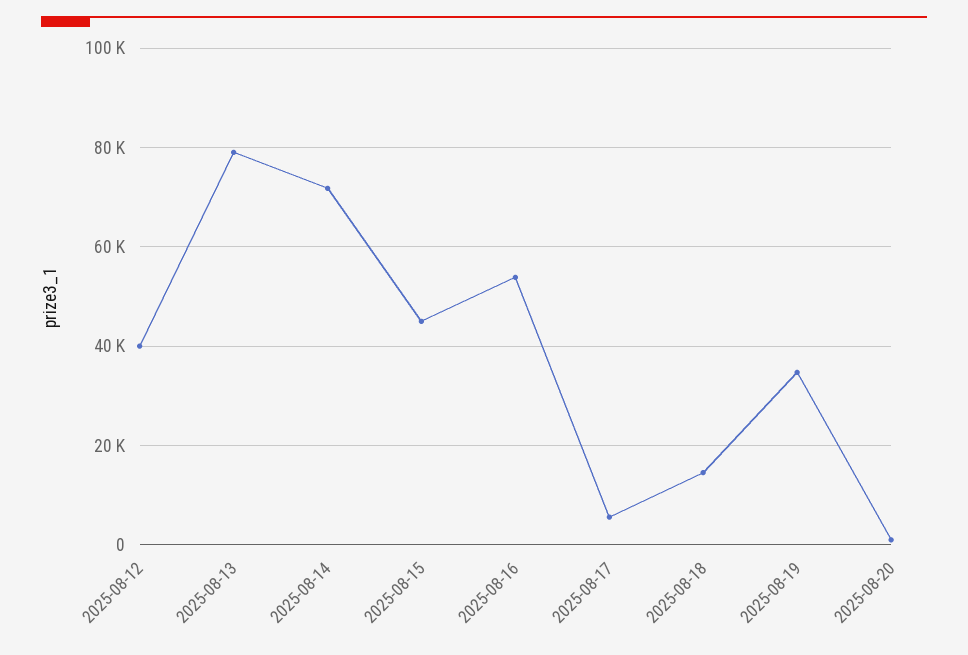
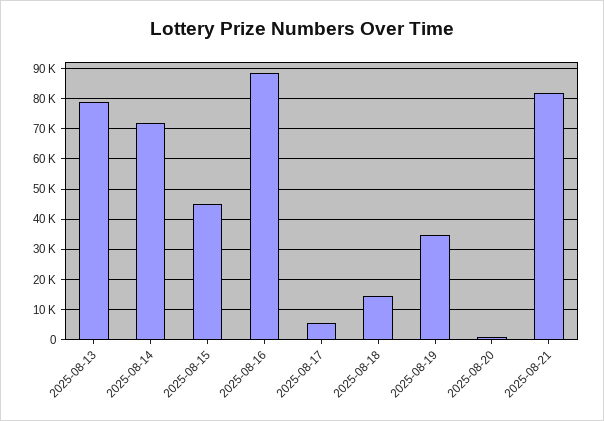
2025-08-12: 40000 -> none
2025-08-16: 54000 -> 88000
2025-08-21: none -> 82000

